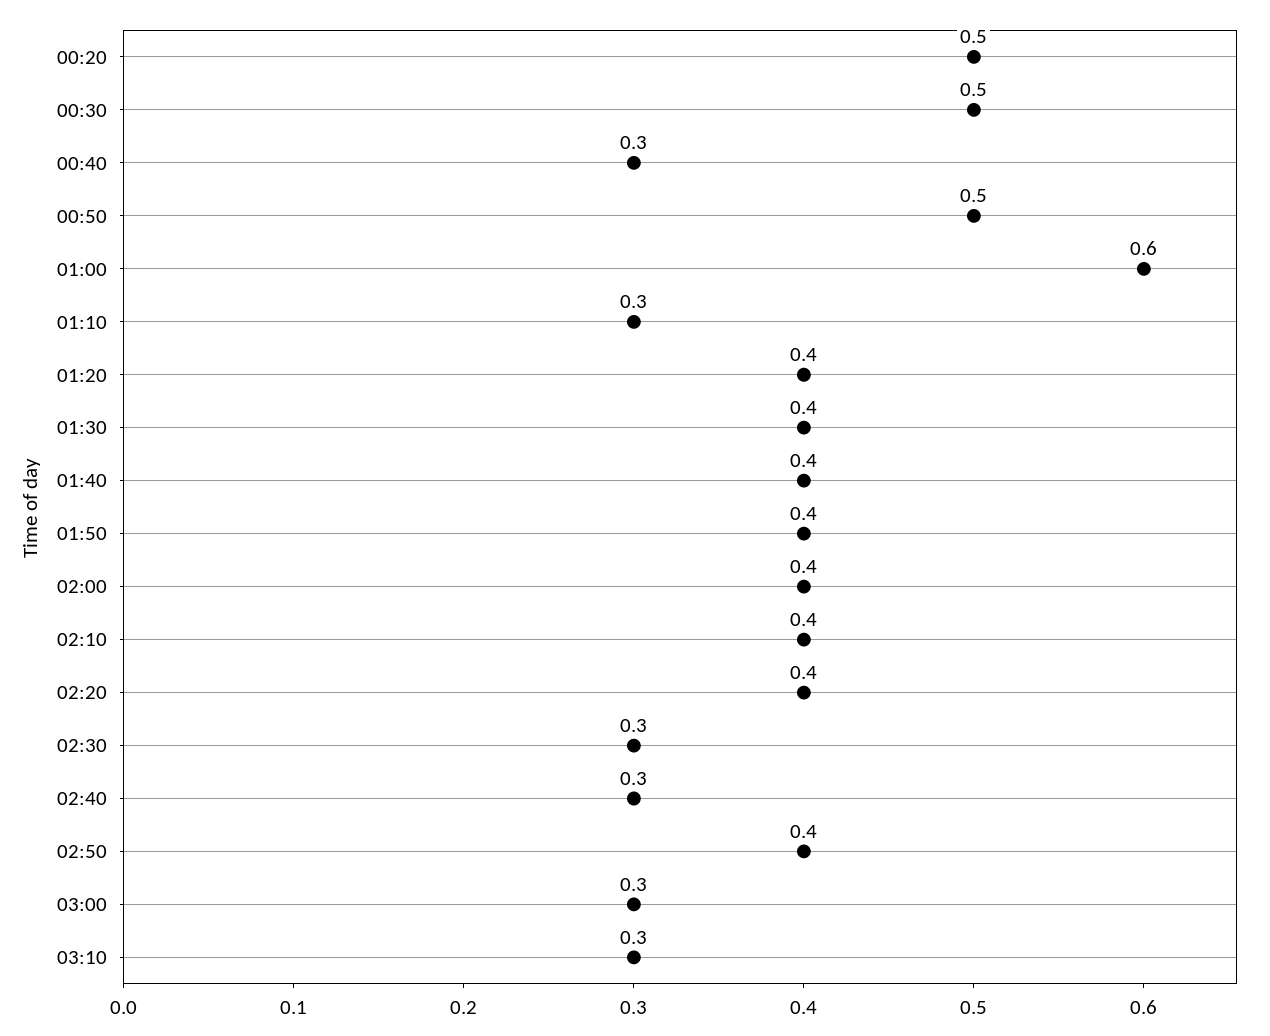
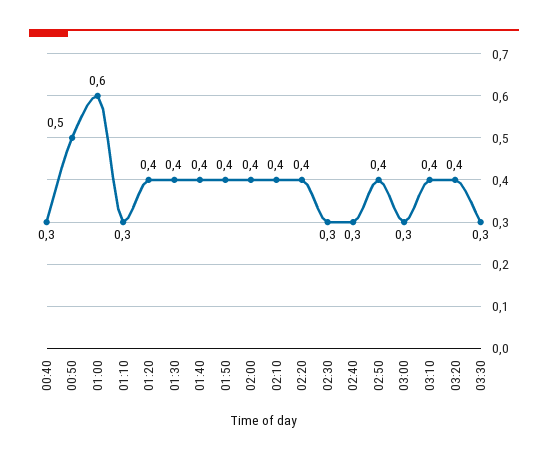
00:20: 0.5 -> none
00:30: 0.5 -> none
03:10: 0.3 -> 0.4
03:20: none -> 0.4
03:30: none -> 0.3

